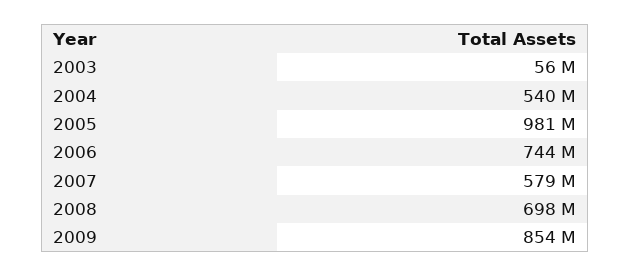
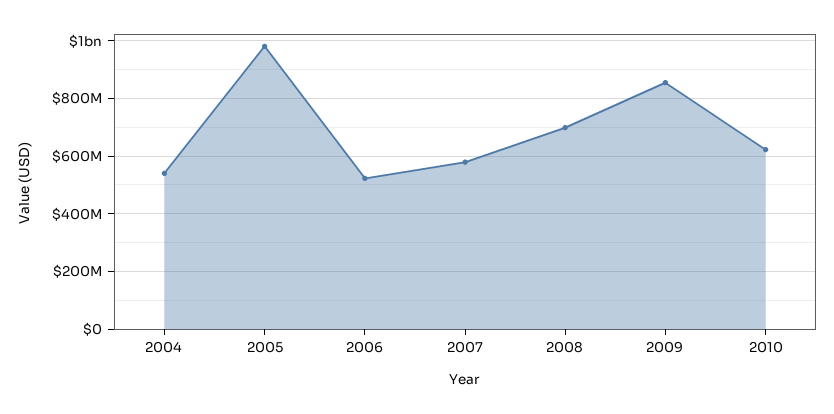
2003: 56000000 -> none
2006: 744000000 -> 525000000
2010: none -> 625000000

